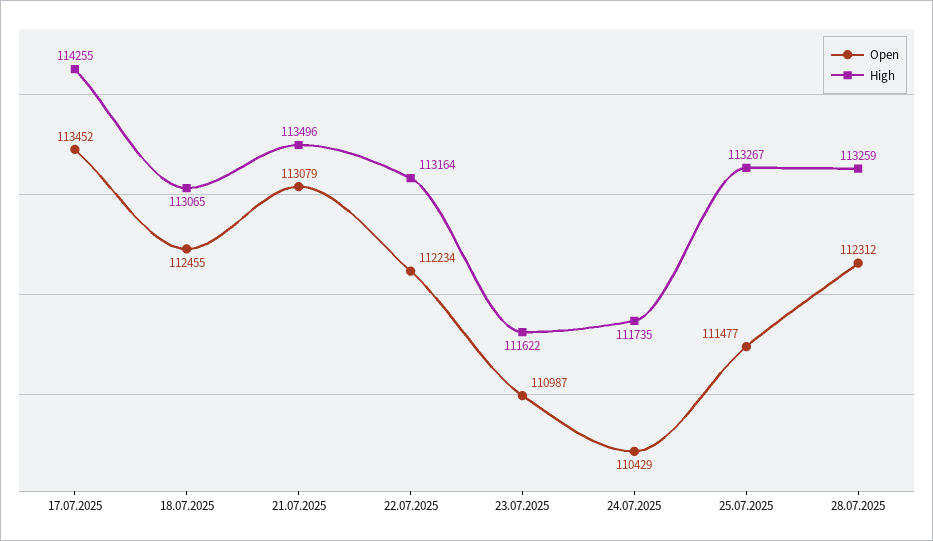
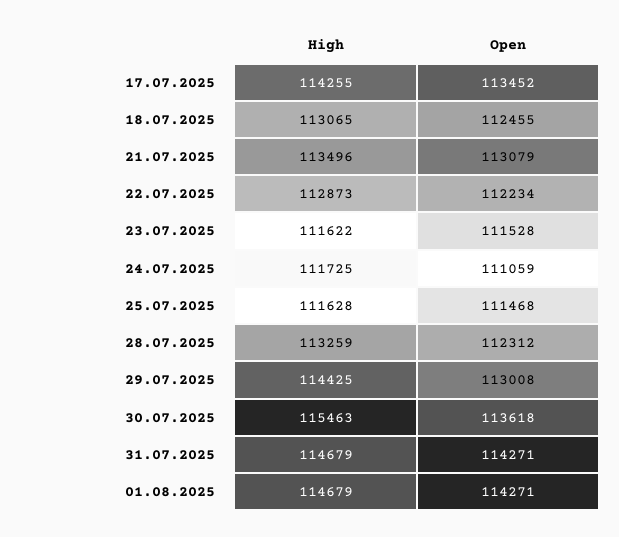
High, 22.07.2025: 113164 -> 112873
Open, 23.07.2025: 110987 -> 111528
Open, 24.07.2025: 110429 -> 111059
High, 24.07.2025: 111735 -> 111725
Open, 25.07.2025: 111477 -> 111468
High, 25.07.2025: 113267 -> 111628
High, 29.07.2025: none -> 114425
Open, 29.07.2025: none -> 113008
High, 30.07.2025: none -> 115463
Open, 30.07.2025: none -> 113618
High, 31.07.2025: none -> 114679
Open, 31.07.2025: none -> 114271
High, 01.08.2025: none -> 114679
Open, 01.08.2025: none -> 114271

